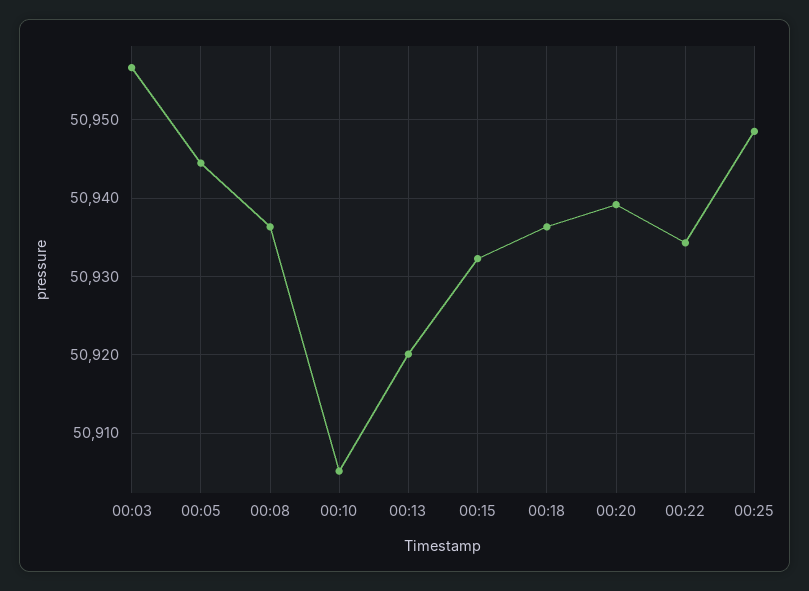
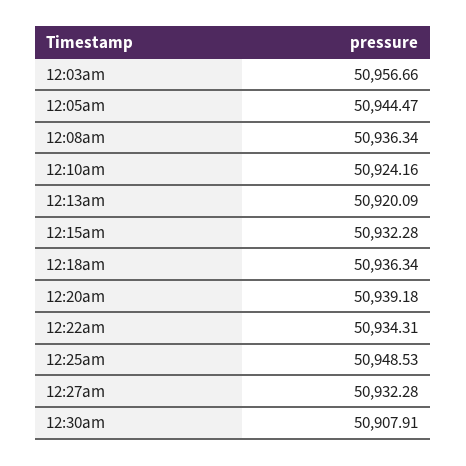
00:10: 50905 -> 50924.16
12:27am: none -> 50932.28
12:30am: none -> 50907.91

